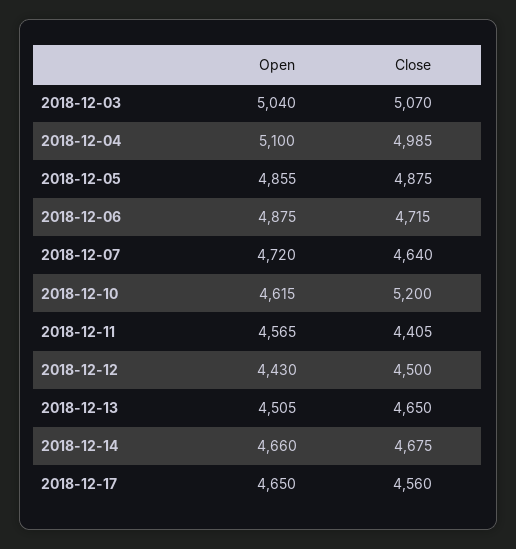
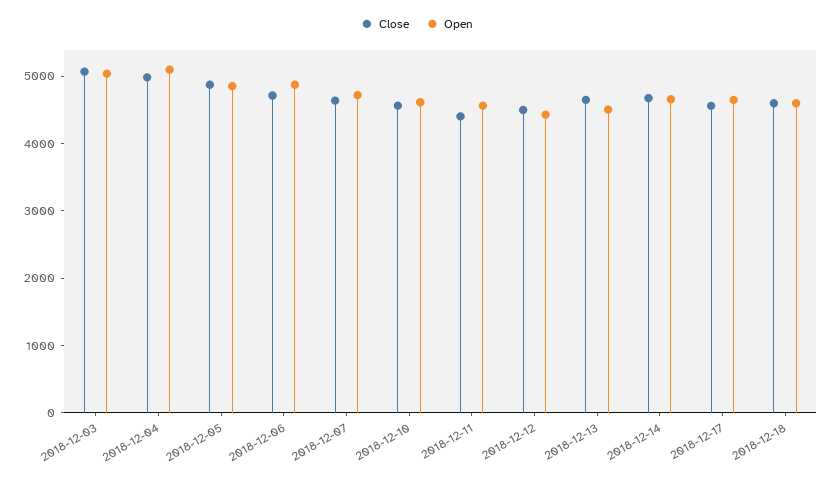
Close, 2018-12-10: 5200 -> 4600
Close, 2018-12-18: none -> 4600
Open, 2018-12-18: none -> 4600

